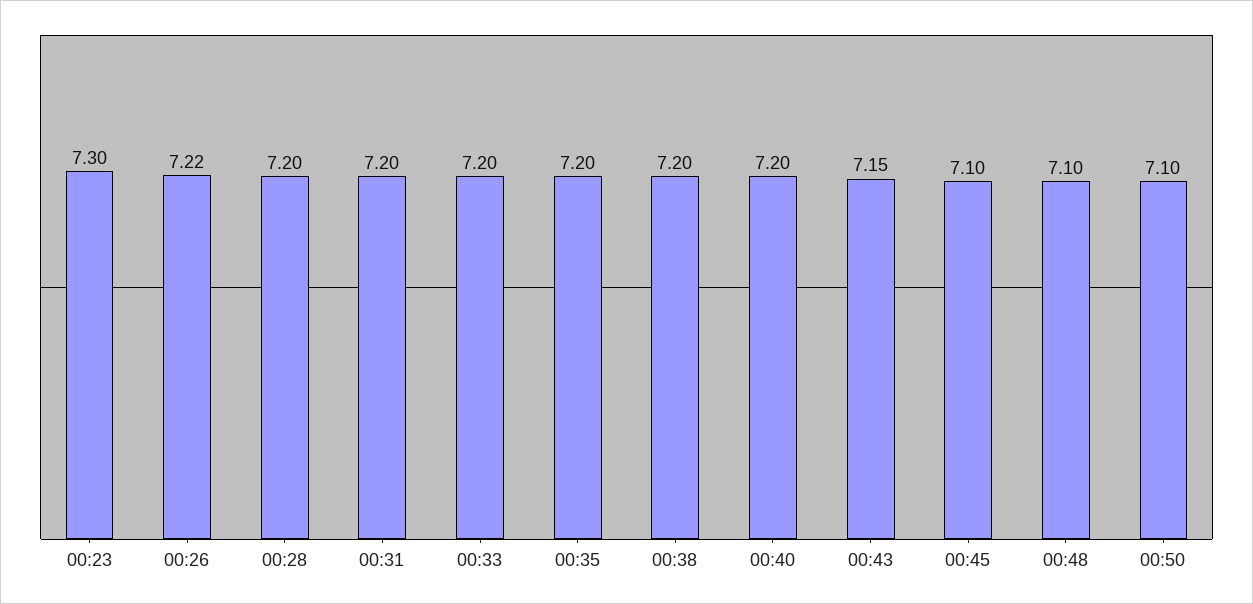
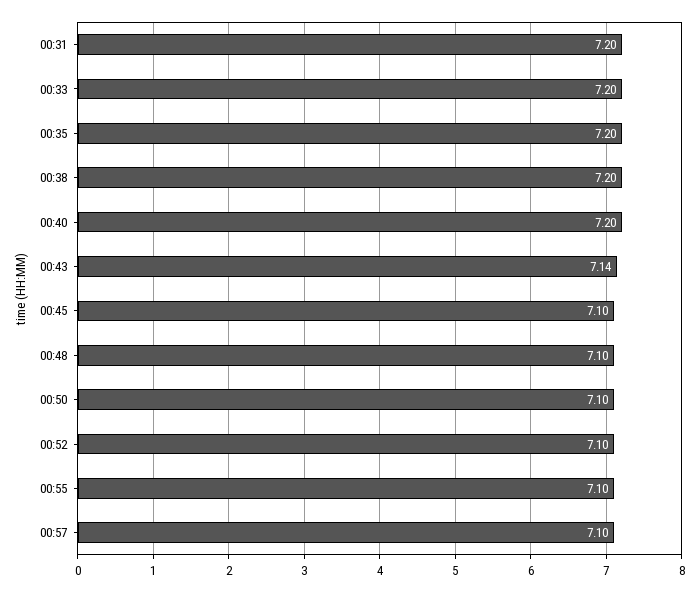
00:23: 7.3 -> none
00:26: 7.22 -> none
00:28: 7.2 -> none
00:43: 7.15 -> 7.14
00:52: none -> 7.1
00:55: none -> 7.1
00:57: none -> 7.1

